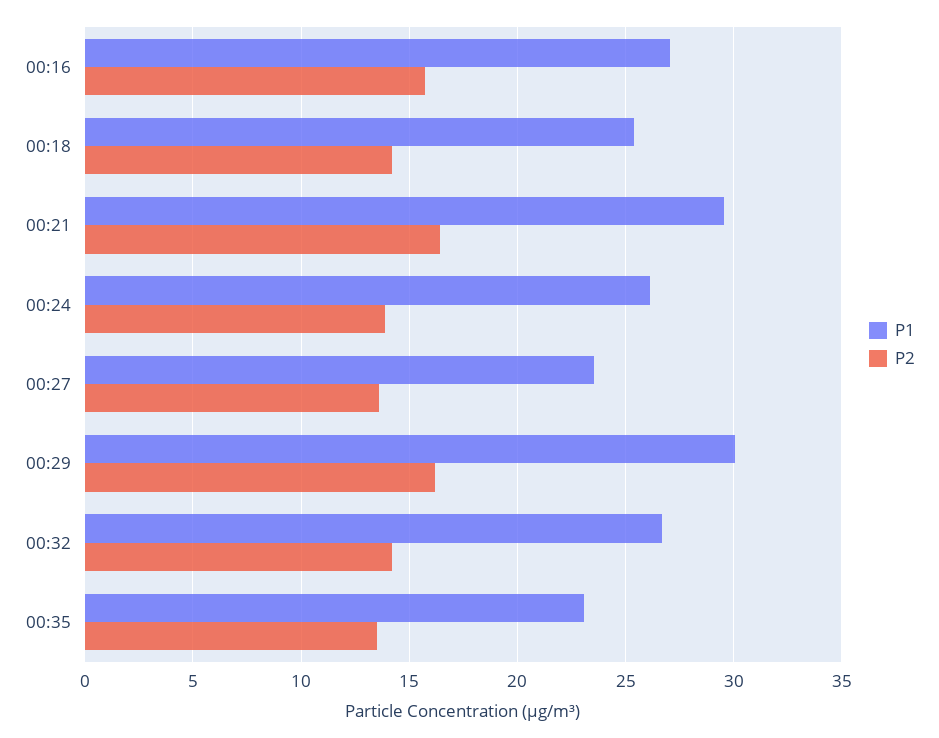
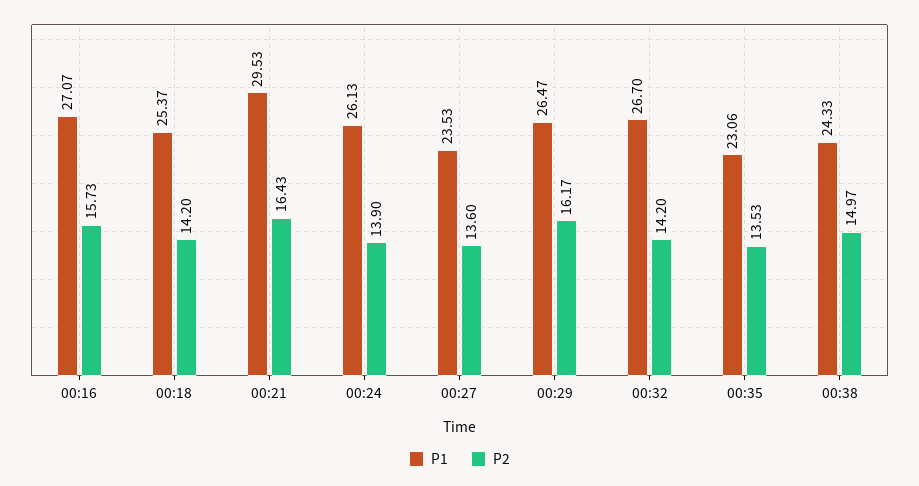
P1, 00:29: 30 -> 26.47
P1, 00:38: none -> 24.33
P2, 00:38: none -> 14.97

